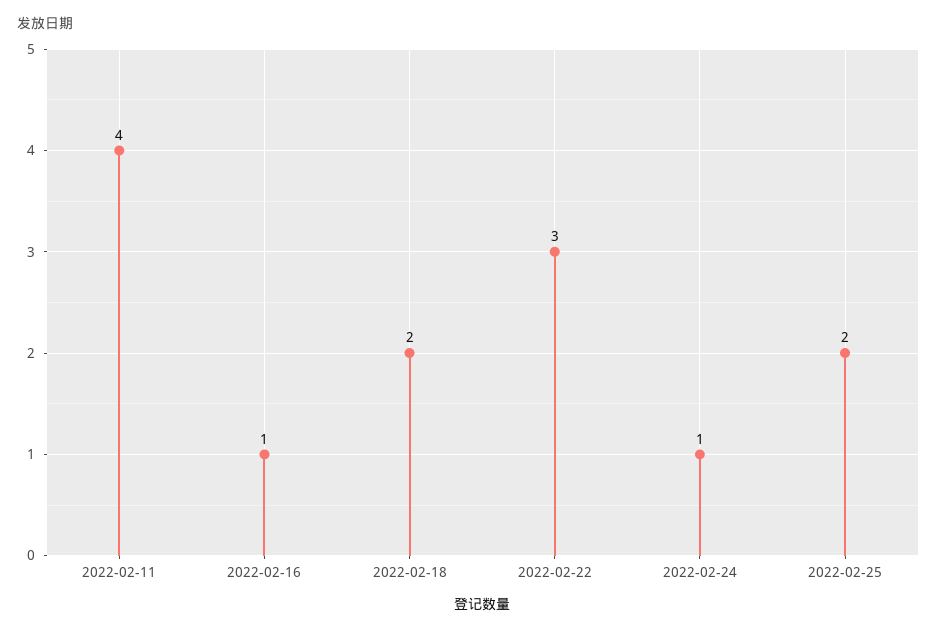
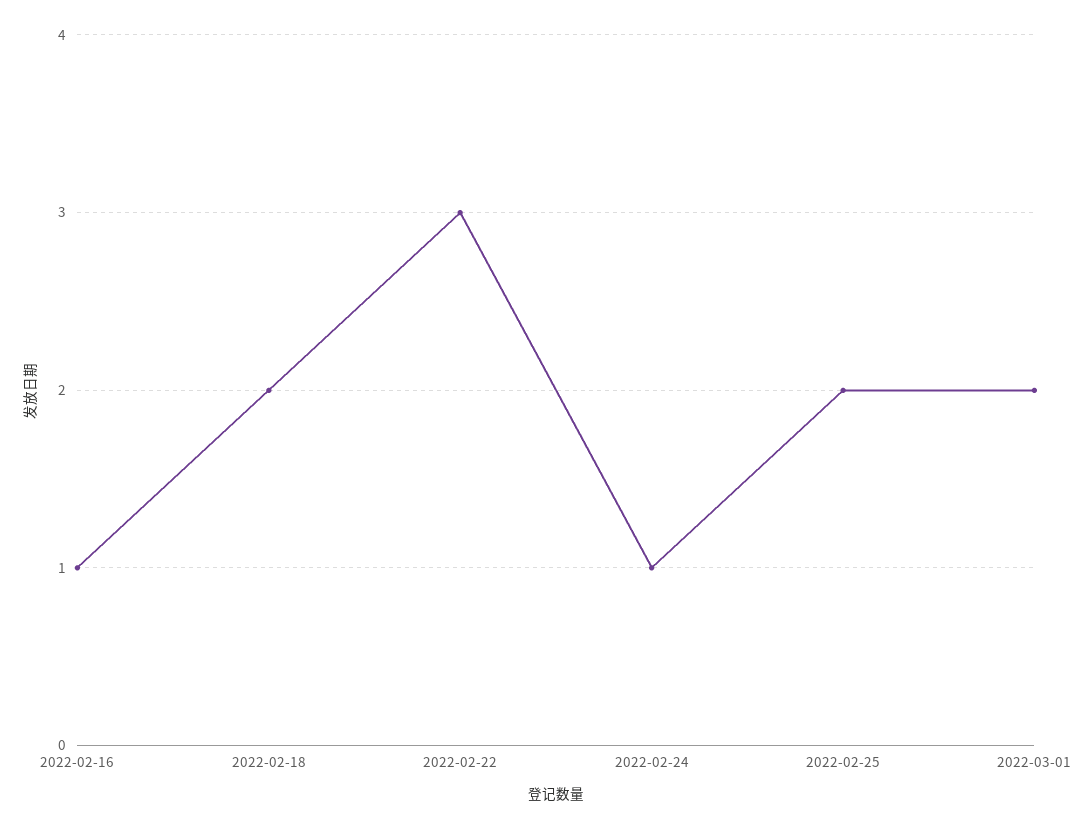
2022-02-11: 4 -> none
2022-03-01: none -> 2

